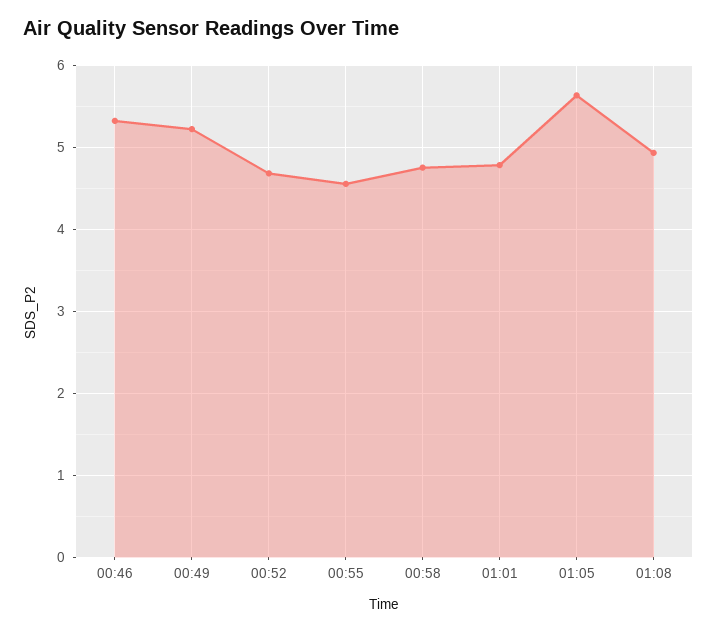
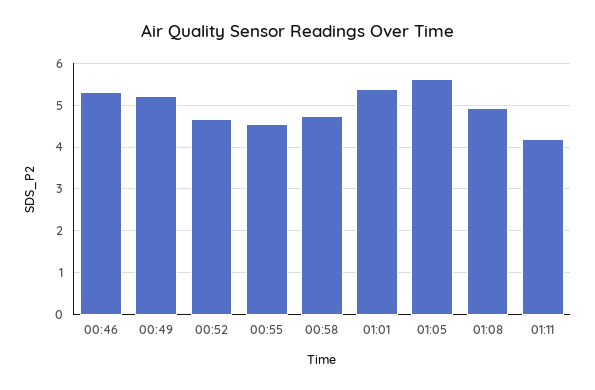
01:01: 4.8 -> 5.4
01:11: none -> 4.2

